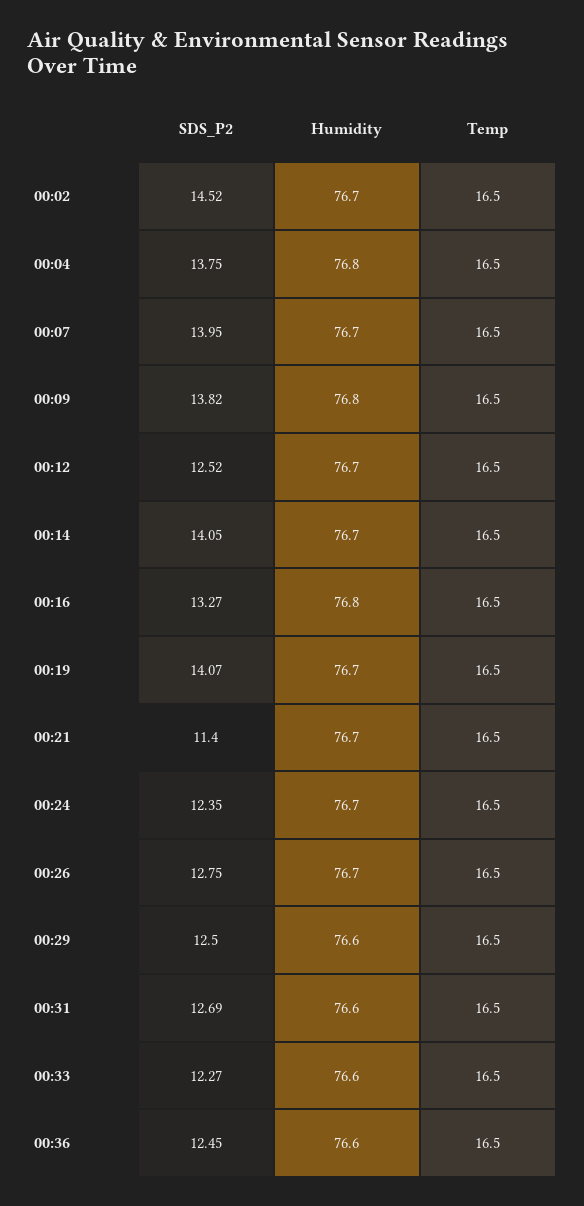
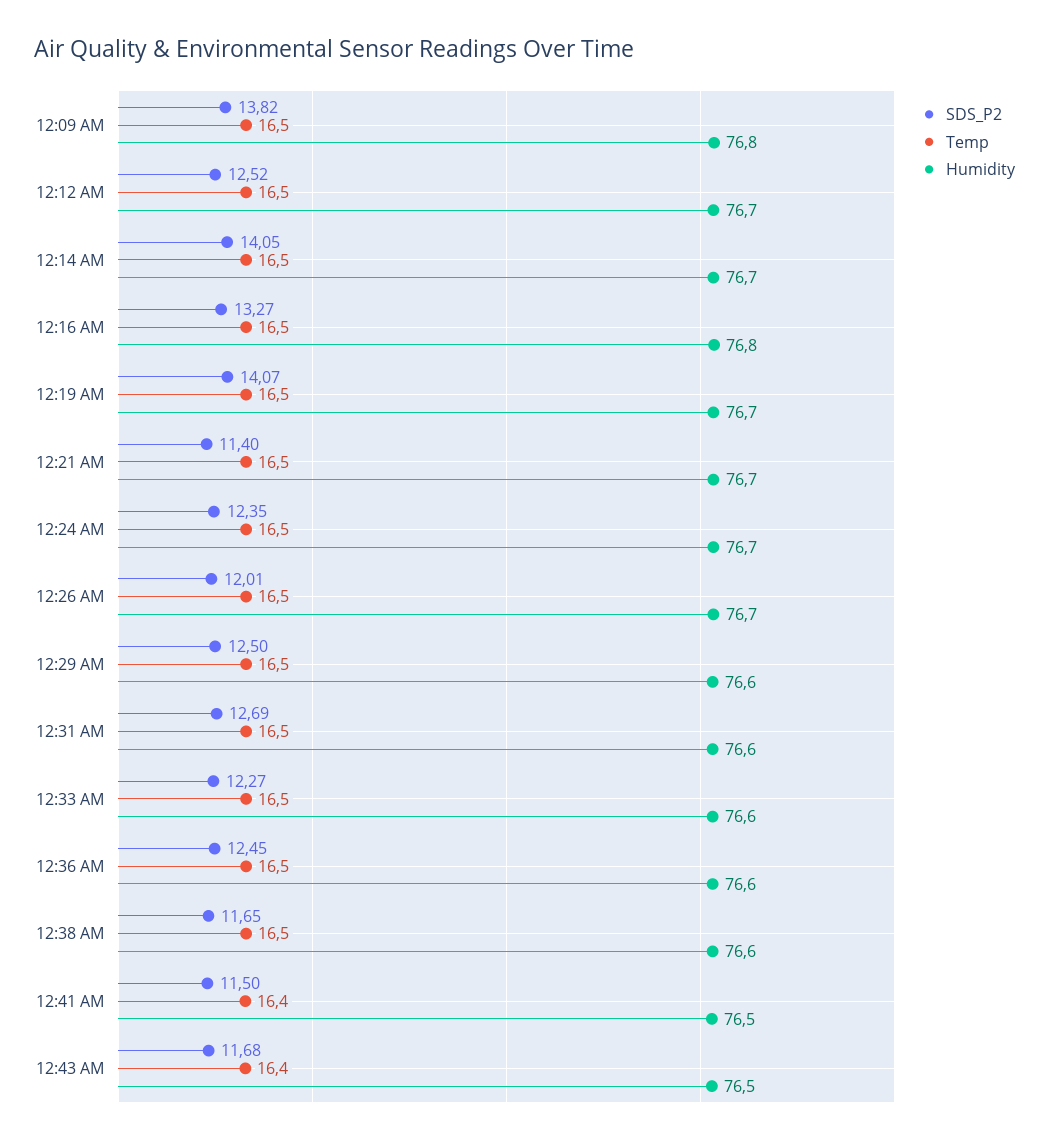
SDS_P2, 00:02: 14.52 -> none
Humidity, 00:02: 76.7 -> none
Temp, 00:02: 16.5 -> none
SDS_P2, 00:04: 13.75 -> none
Humidity, 00:04: 76.8 -> none
Temp, 00:04: 16.5 -> none
SDS_P2, 00:07: 13.95 -> none
Humidity, 00:07: 76.7 -> none
Temp, 00:07: 16.5 -> none
SDS_P2, 00:26: 12.75 -> 12.01
SDS_P2, 12:38 AM: none -> 11.65
Temp, 12:38 AM: none -> 16.5
Humidity, 12:38 AM: none -> 76.6
SDS_P2, 12:41 AM: none -> 11.5
Temp, 12:41 AM: none -> 16.4
Humidity, 12:41 AM: none -> 76.5
SDS_P2, 12:43 AM: none -> 11.68
Temp, 12:43 AM: none -> 16.4
Humidity, 12:43 AM: none -> 76.5

